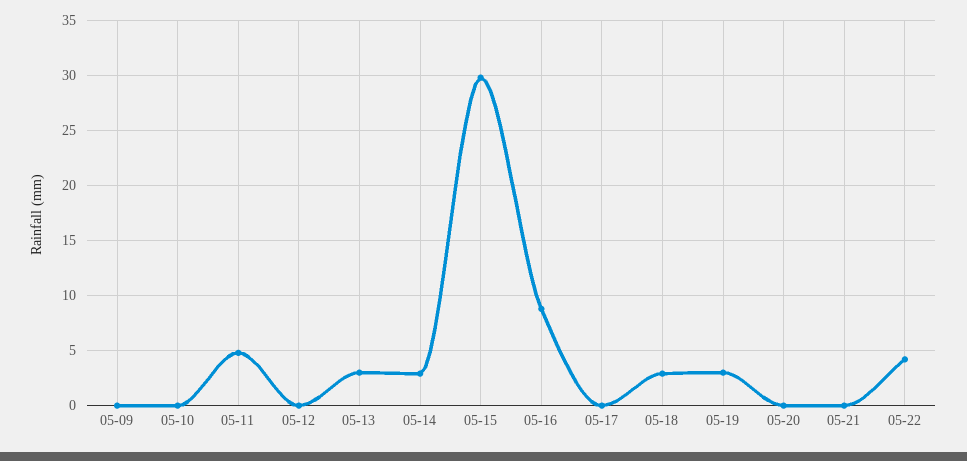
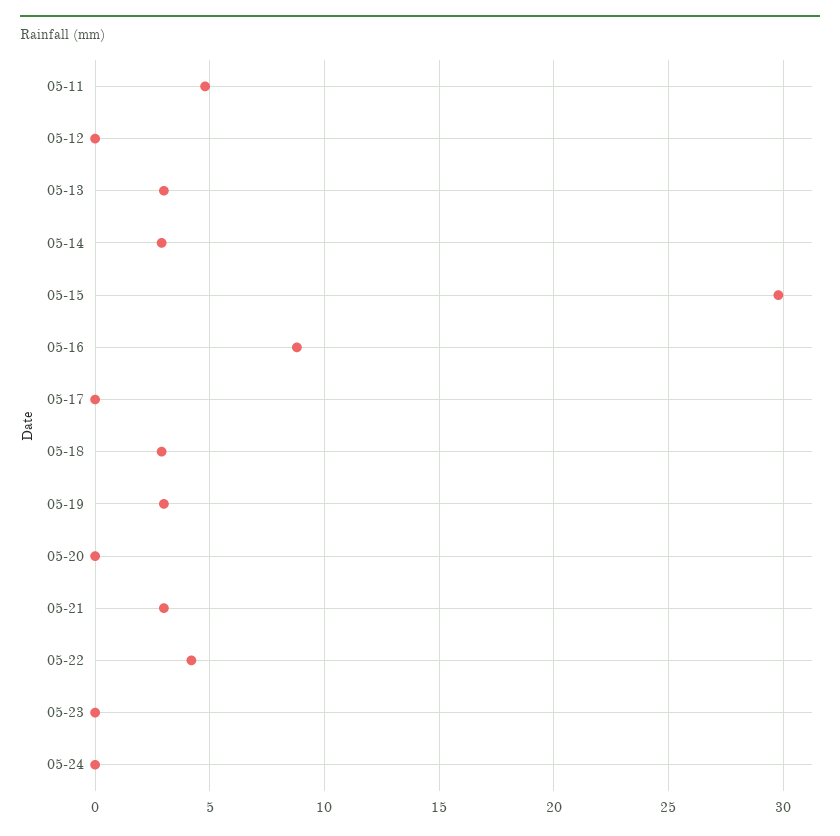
05-09: 0 -> none
05-10: 0 -> none
05-21: 0 -> 3
05-23: none -> 0
05-24: none -> 0

